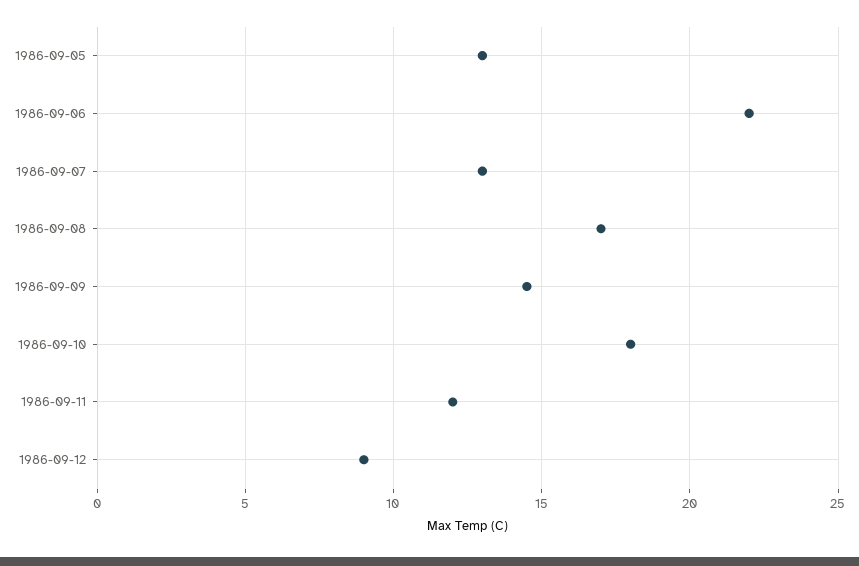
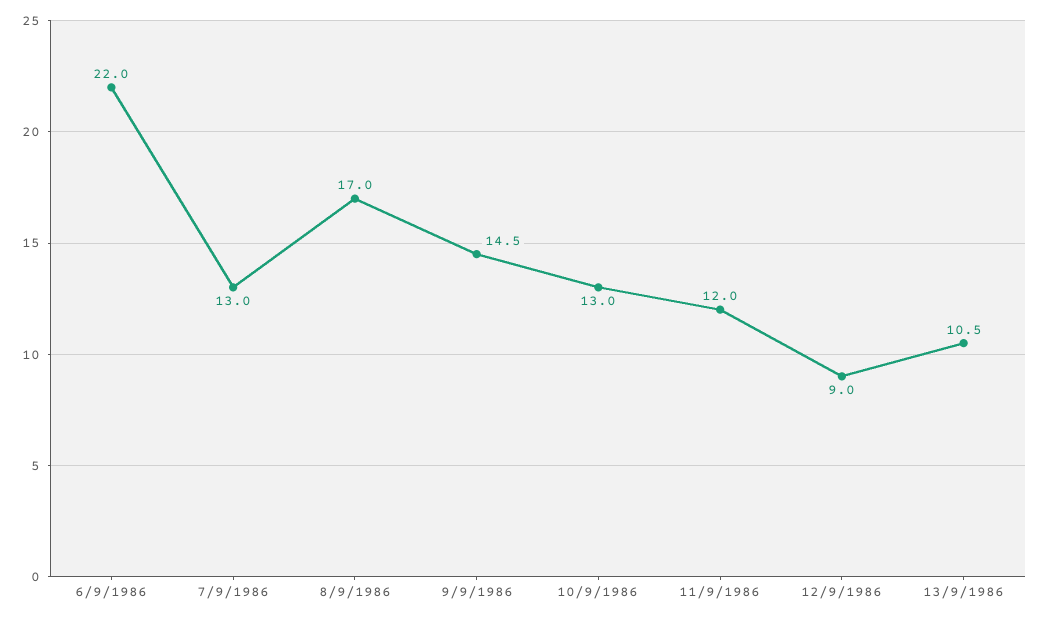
1986-09-05: 13 -> none
1986-09-10: 18 -> 13
13/9/1986: none -> 10.5

